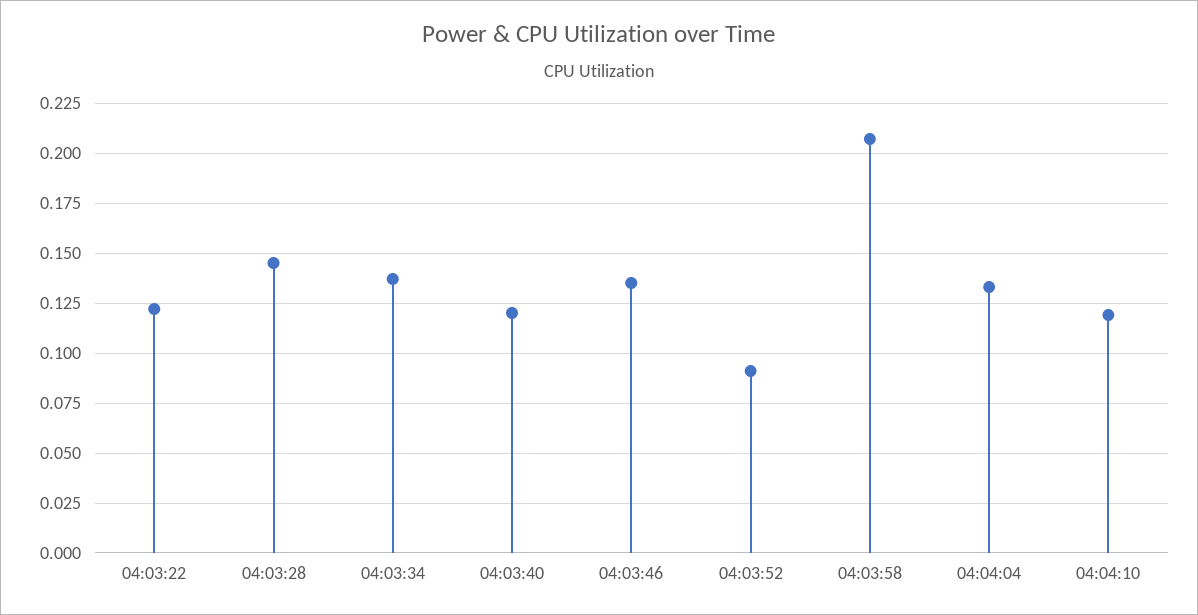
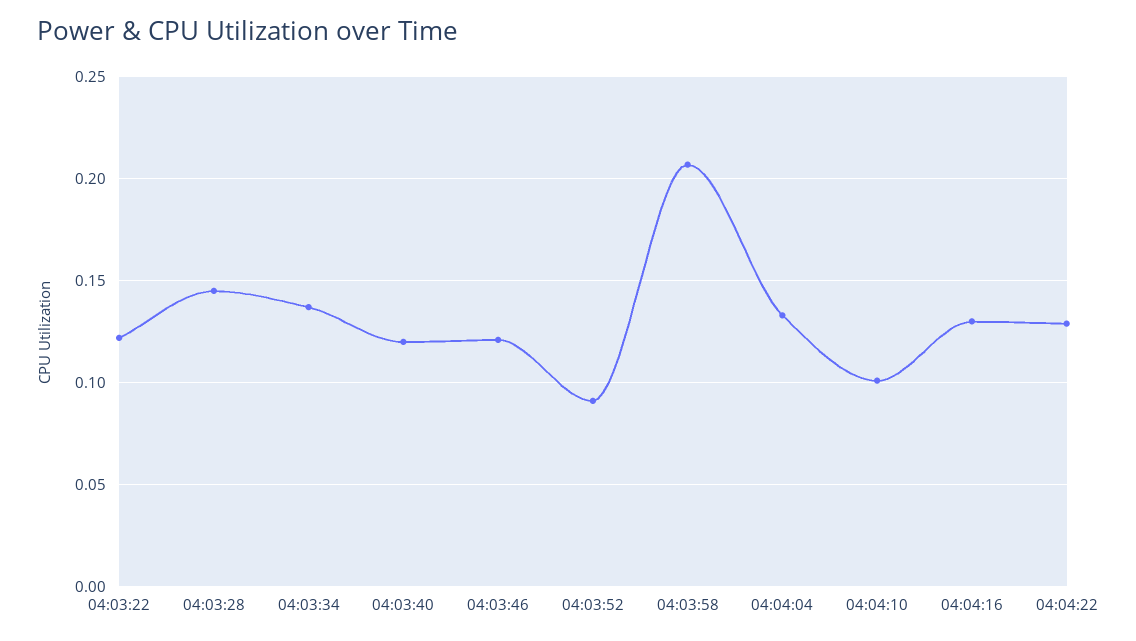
04:03:46: 0.135 -> 0.12
04:04:10: 0.12 -> 0.1
04:04:16: none -> 0.13
04:04:22: none -> 0.13

